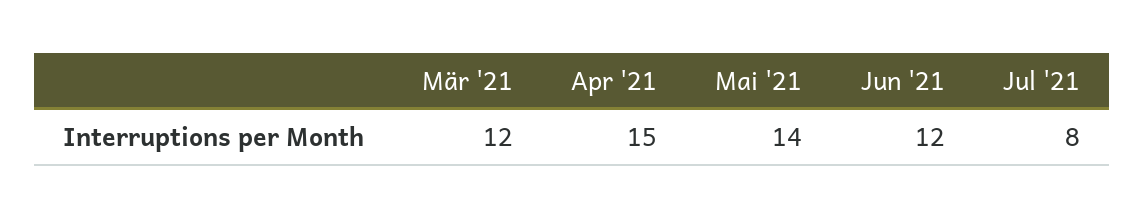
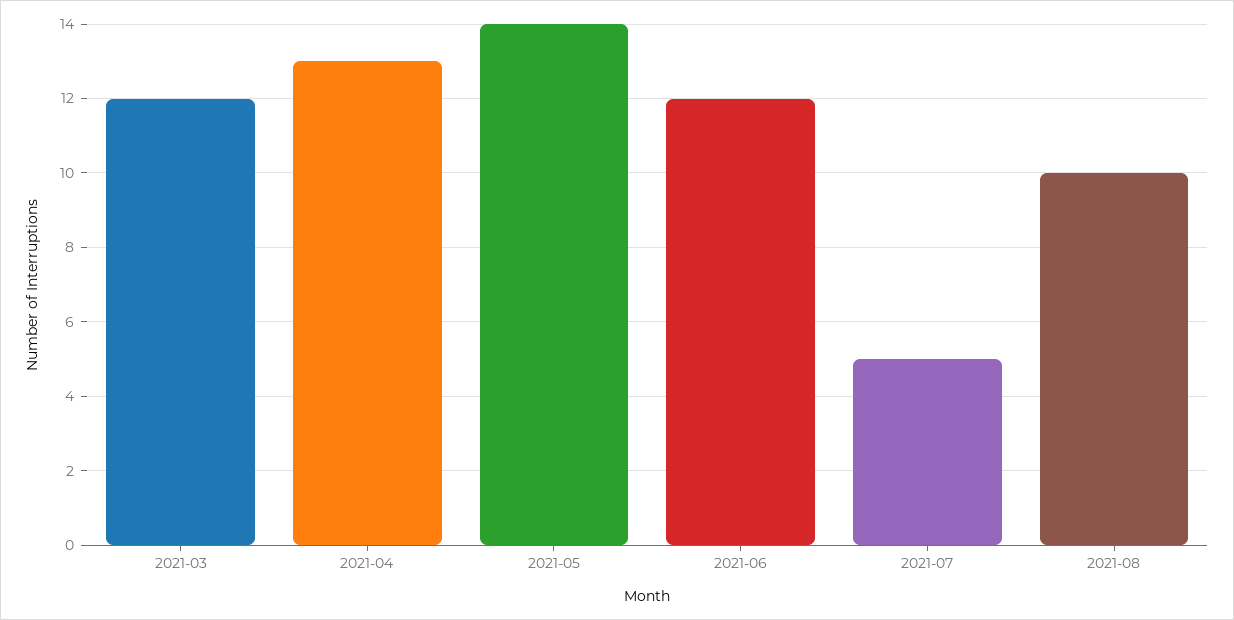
Apr '21: 15 -> 13
Jul '21: 8 -> 5
2021-08: none -> 10

